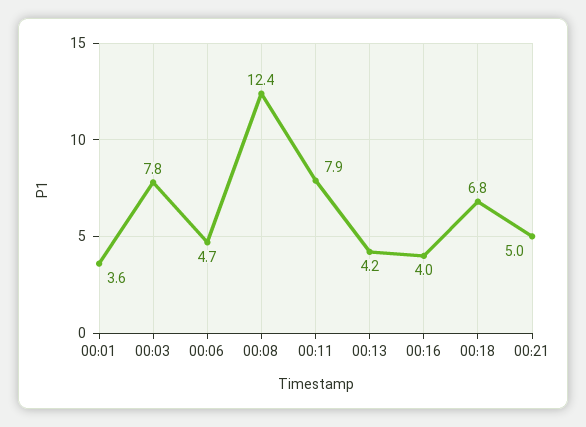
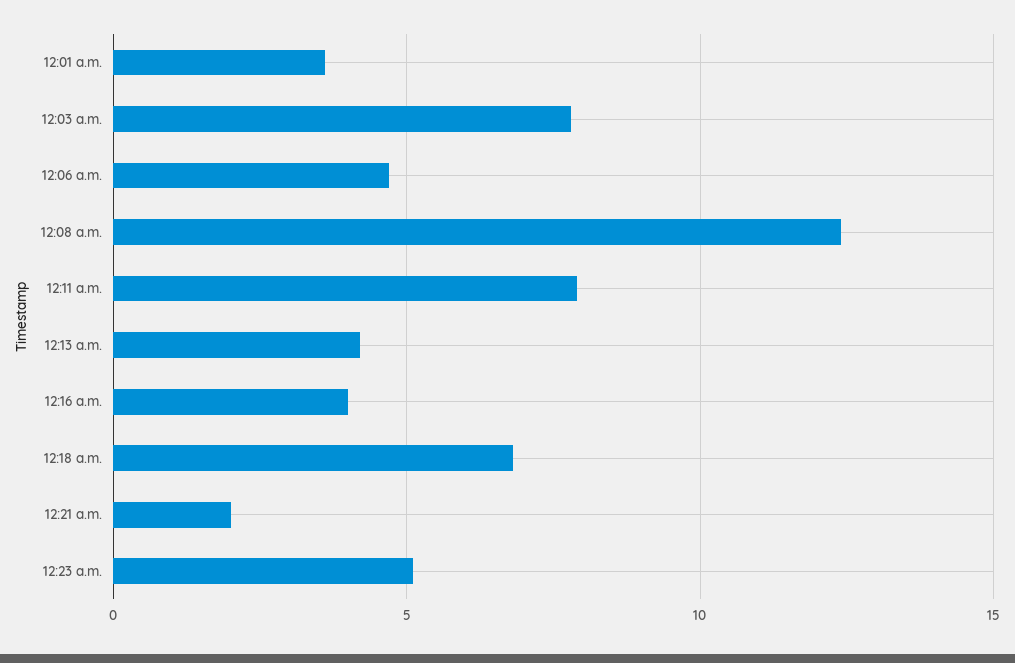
00:21: 5 -> 2
12:23 a.m.: none -> 5

